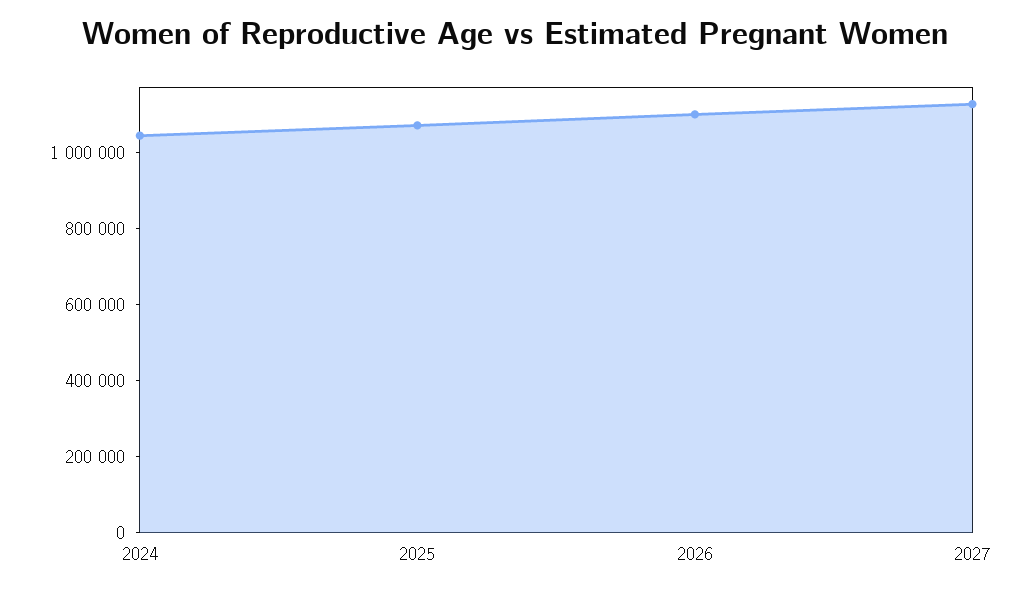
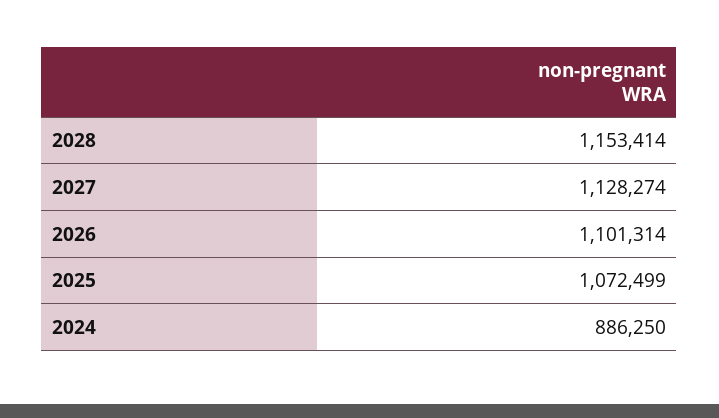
2024: 1050000 -> 886250
2028: none -> 1153414

